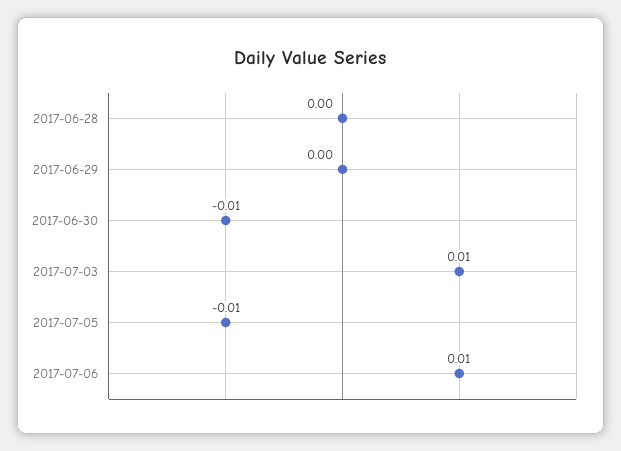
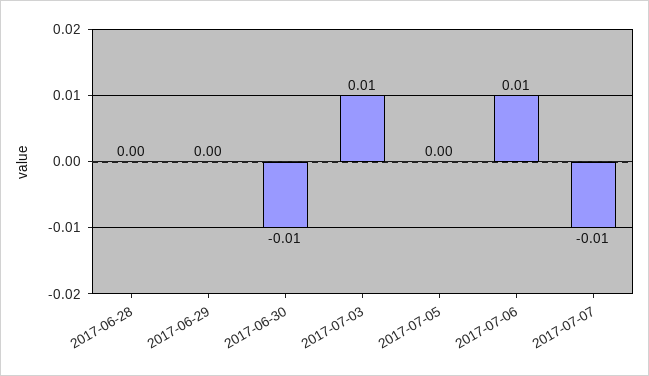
2017-07-05: -0.01 -> 0
2017-07-07: none -> -0.01

